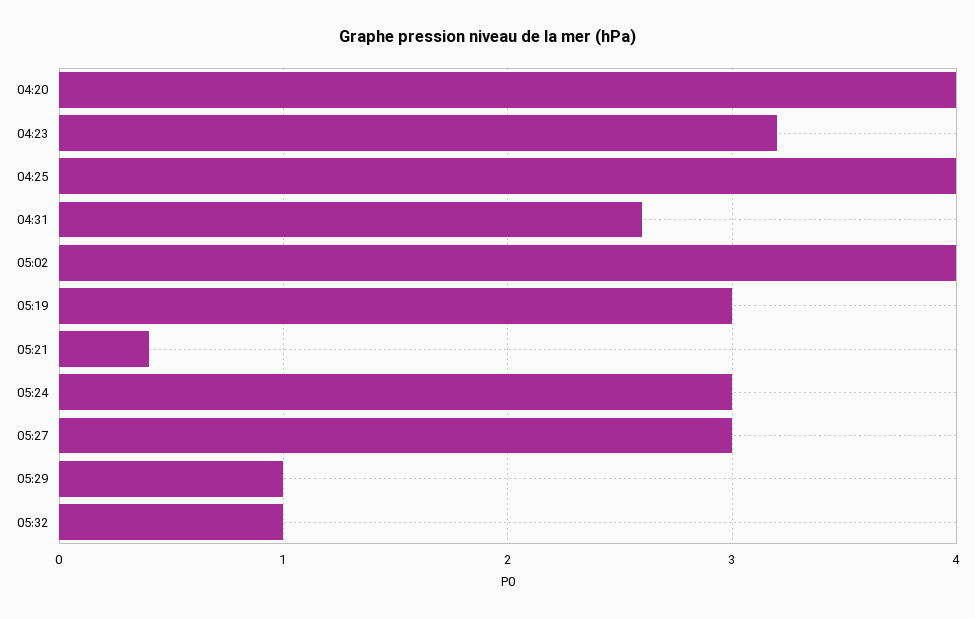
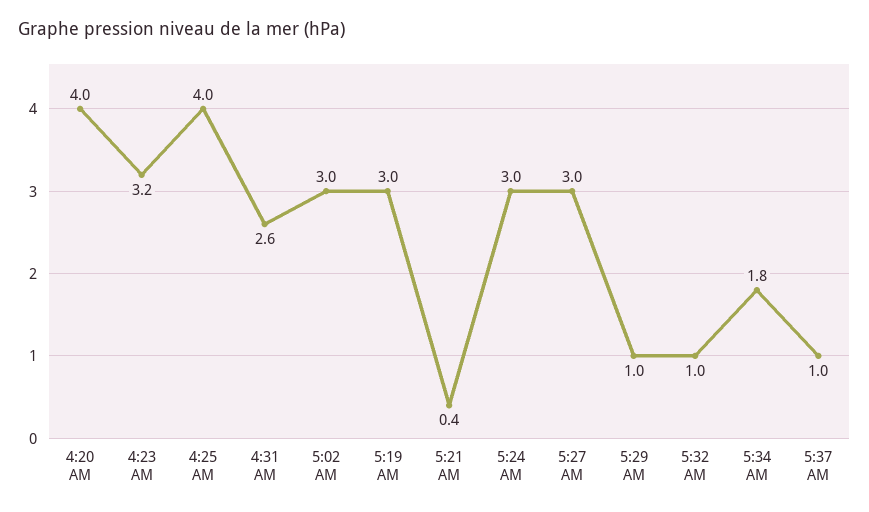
05:02: 4 -> 3
5:34 AM: none -> 1.8
5:37 AM: none -> 1

